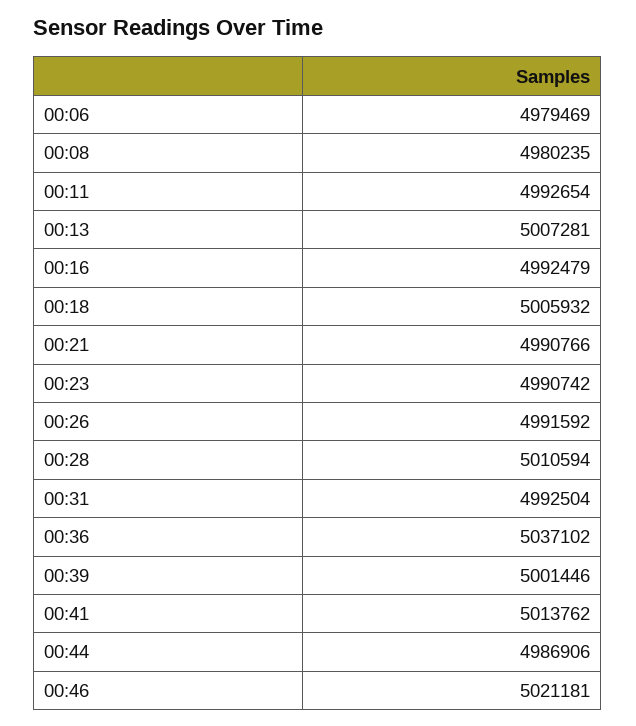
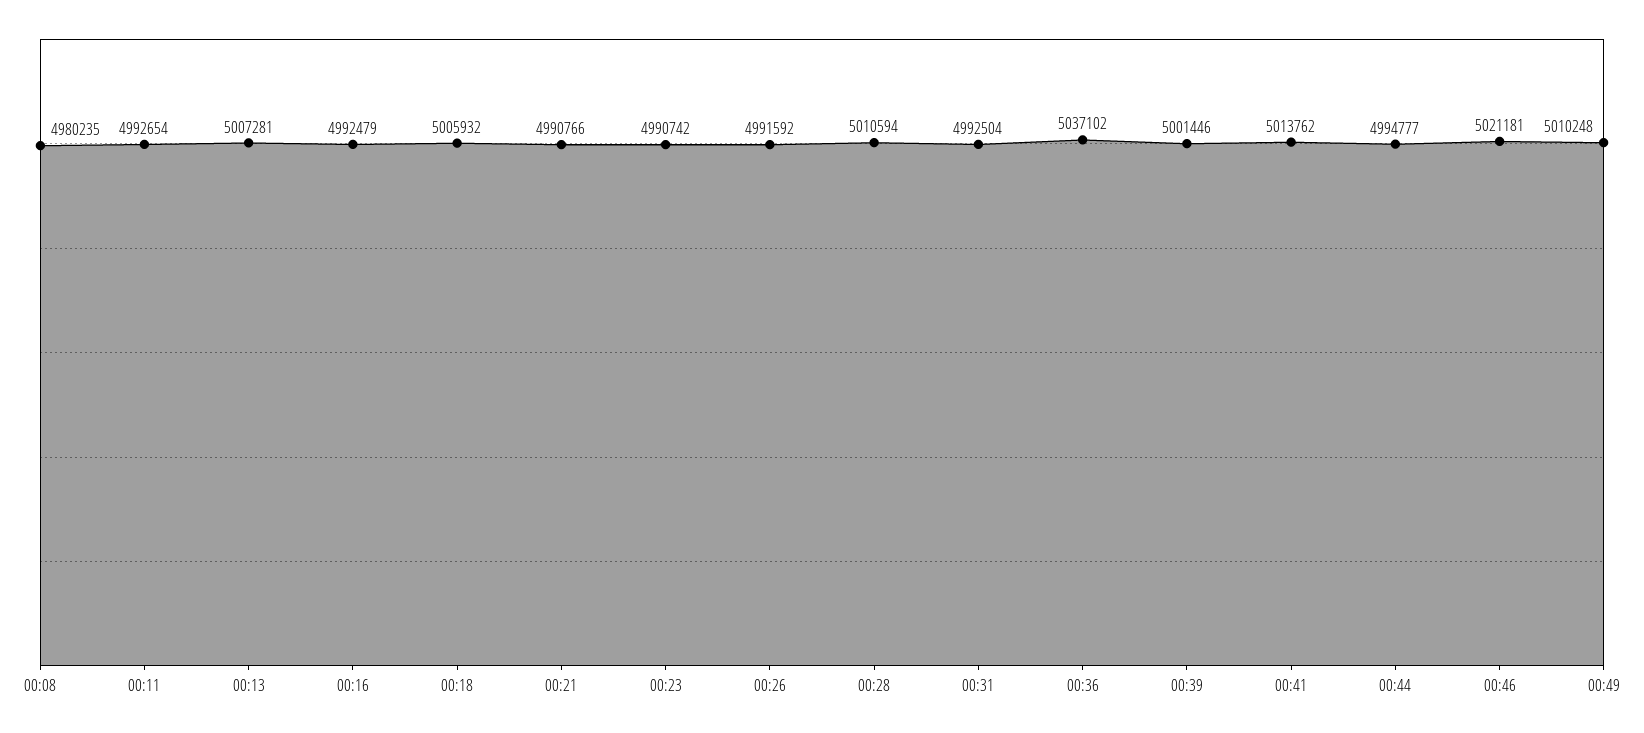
00:06: 4979469 -> none
00:44: 4986906 -> 4994777
00:49: none -> 5010248

